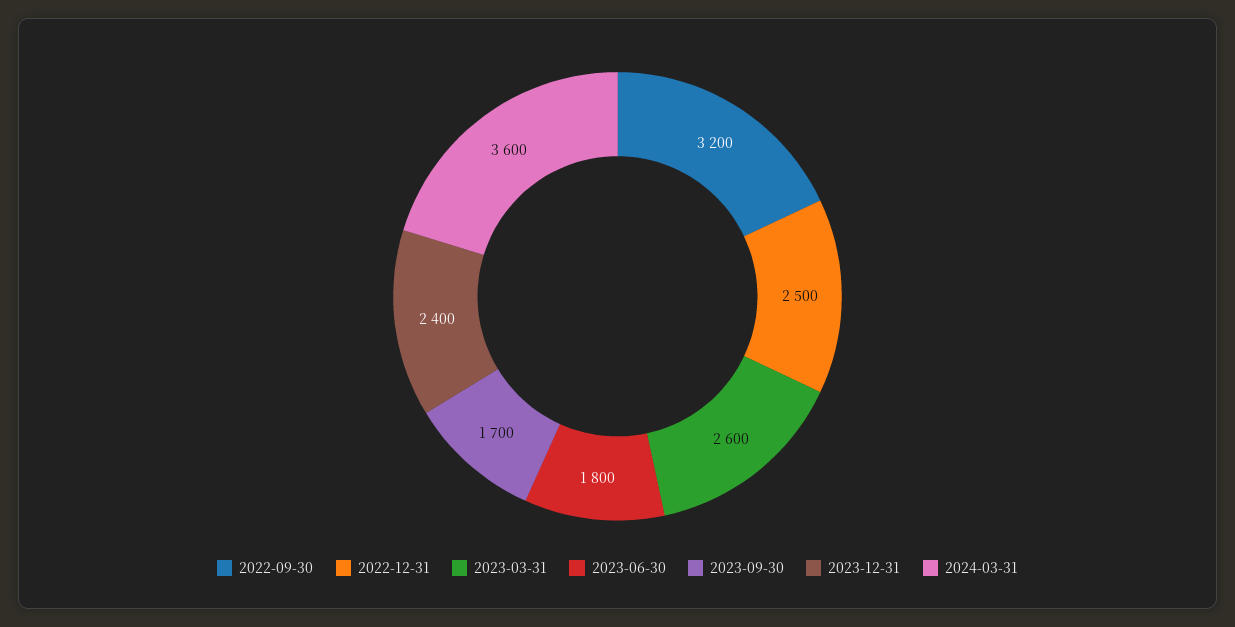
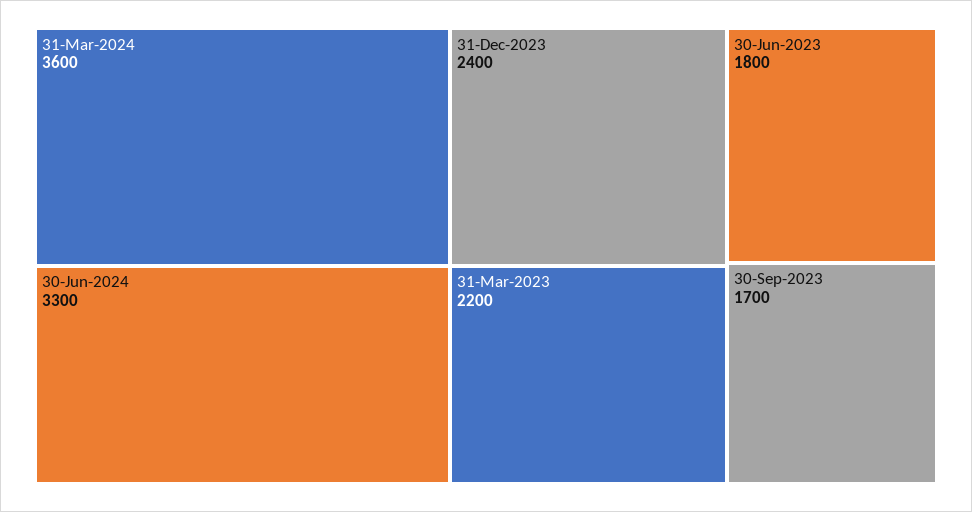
2022-09-30: 3200 -> none
2022-12-31: 2500 -> none
2023-03-31: 2600 -> 2200
30-Jun-2024: none -> 3300

